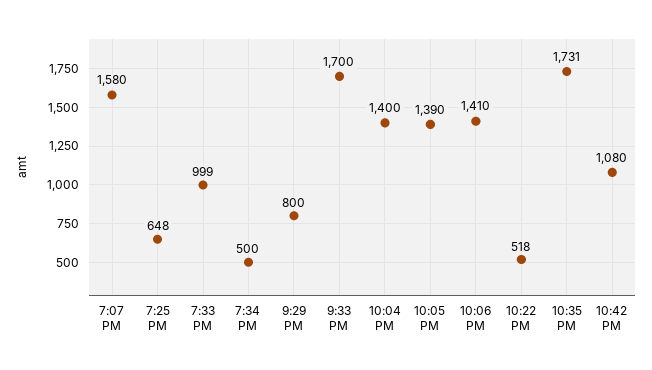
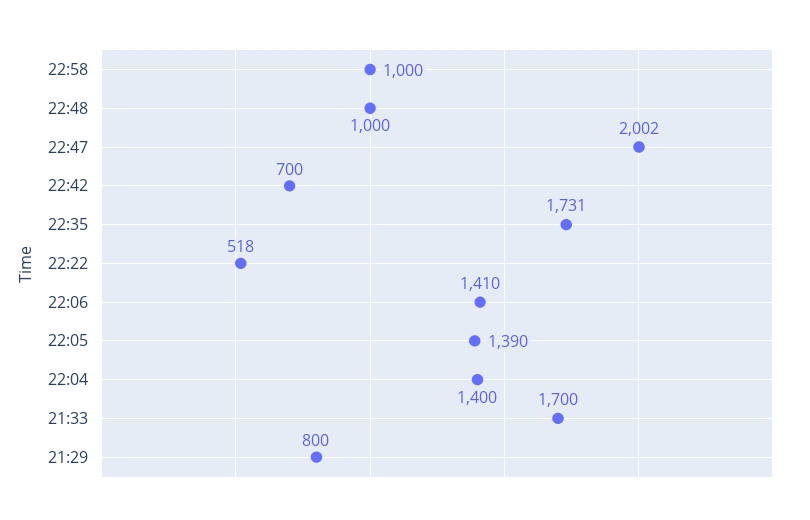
7:07 PM: 1580 -> none
7:25 PM: 648 -> none
7:33 PM: 999 -> none
7:34 PM: 500 -> none
10:42 PM: 1080 -> 700
22:58: none -> 1000
22:48: none -> 1000
22:47: none -> 2002

